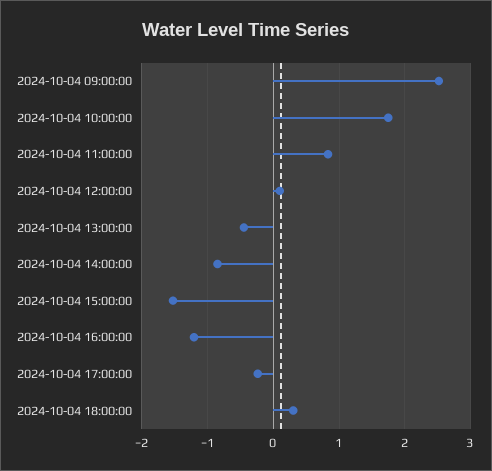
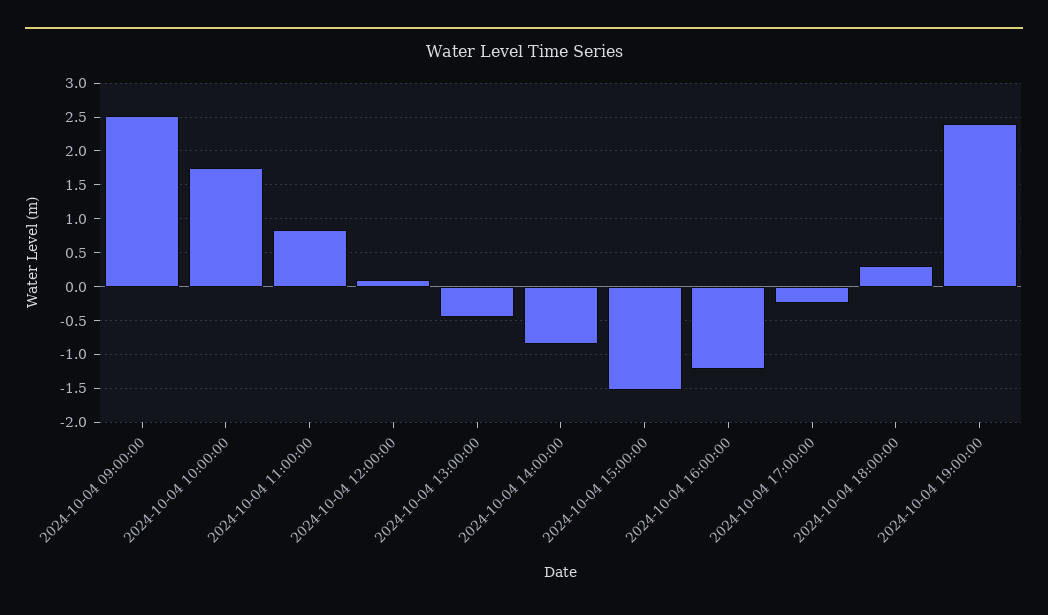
2024-10-04 19:00:00: none -> 2.4

